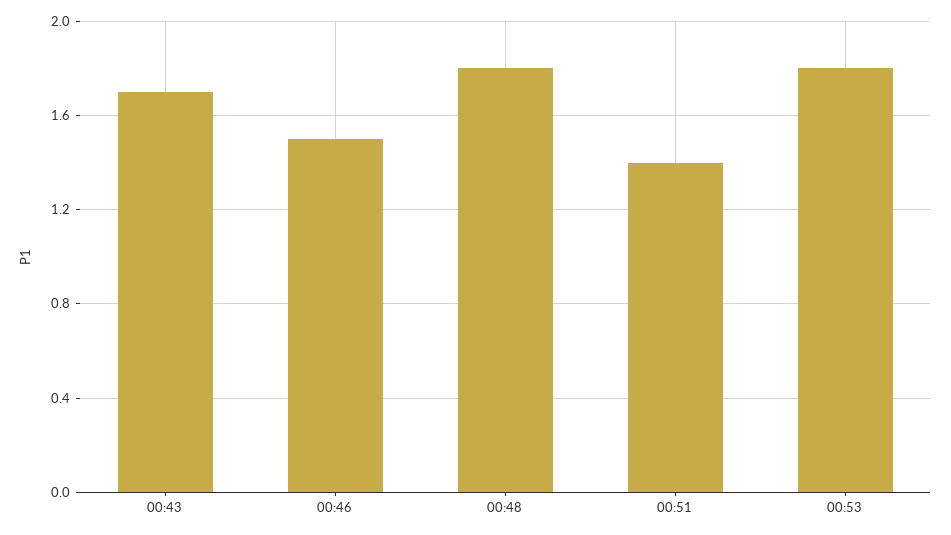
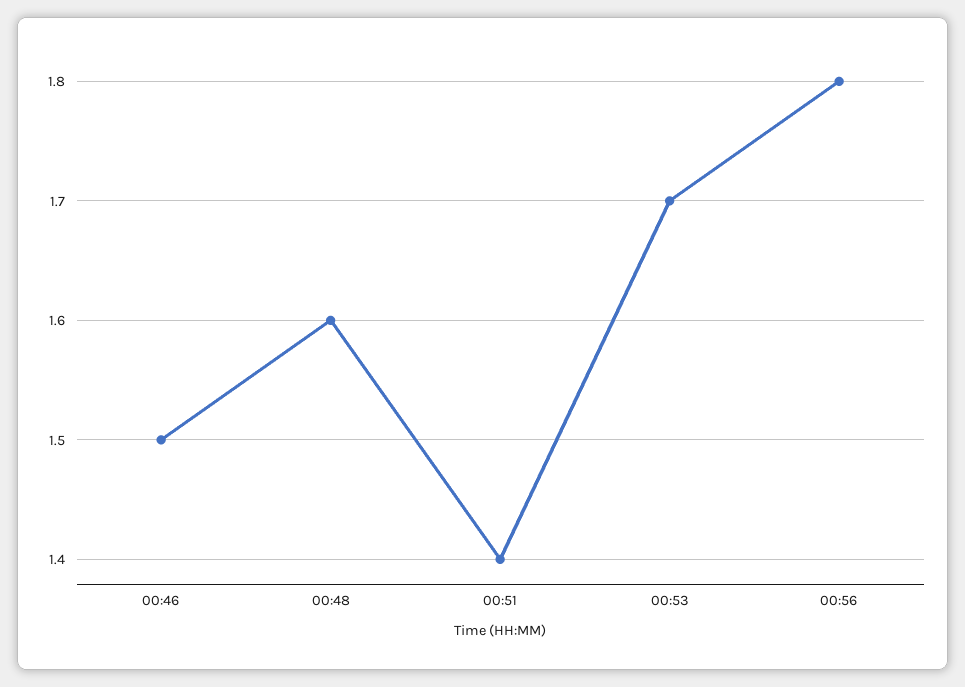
00:43: 1.7 -> none
00:48: 1.8 -> 1.6
00:53: 1.8 -> 1.7
00:56: none -> 1.8

